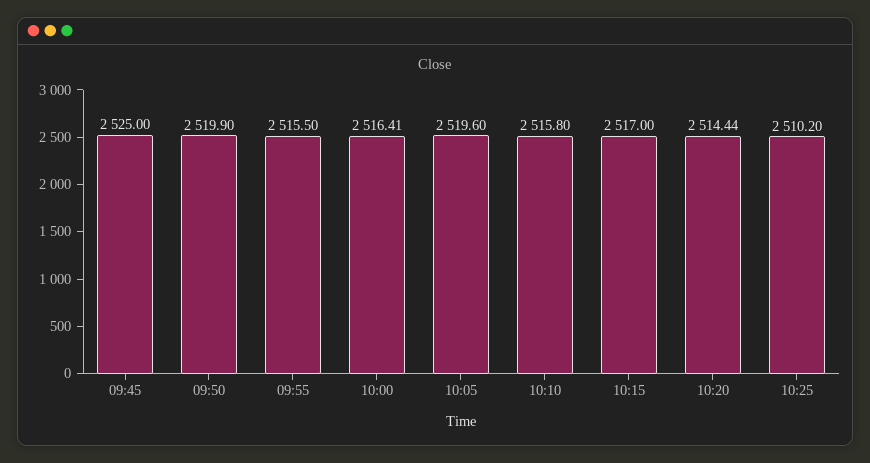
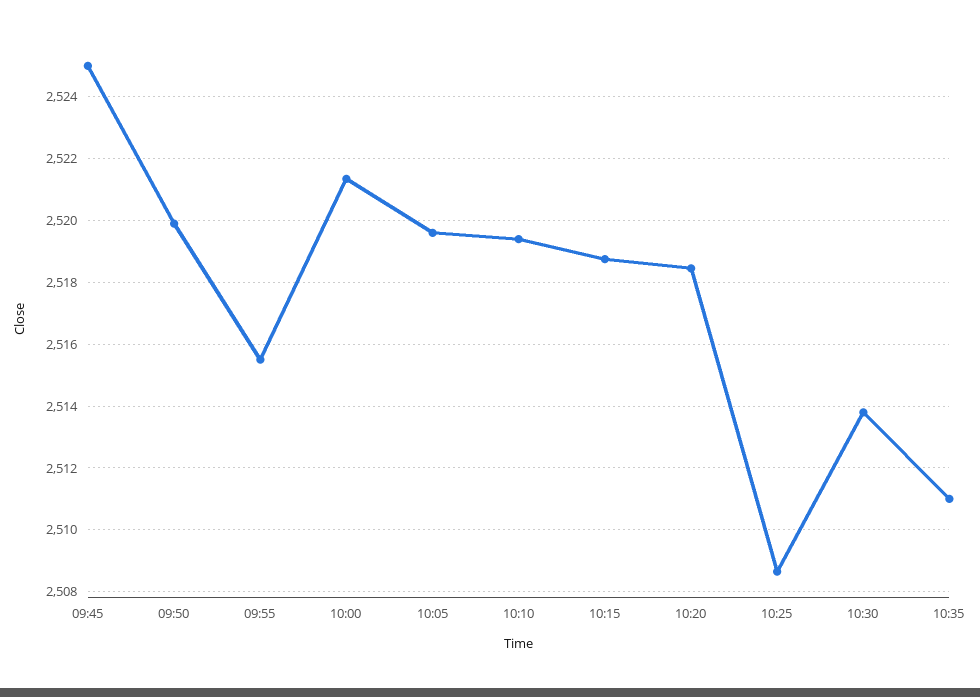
10:00: 2516.41 -> 2521.4
10:10: 2515.8 -> 2519.4
10:15: 2517 -> 2518.8
10:20: 2514.44 -> 2518.4
10:25: 2510.2 -> 2508.6
10:30: none -> 2513.8
10:35: none -> 2511

